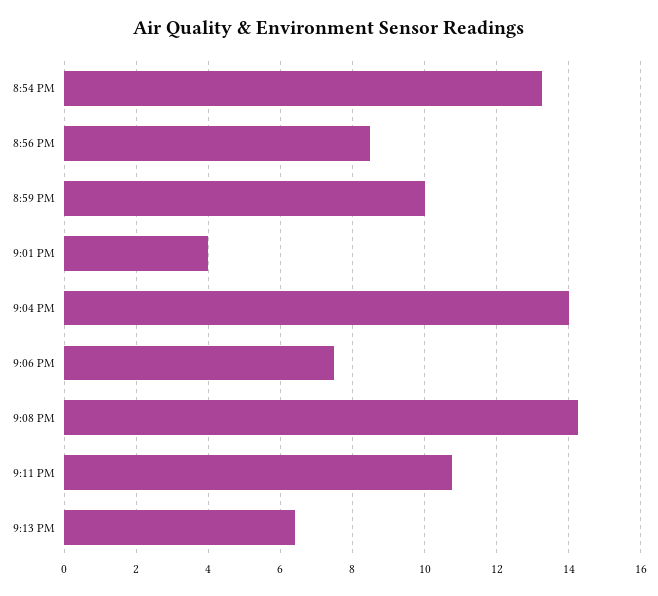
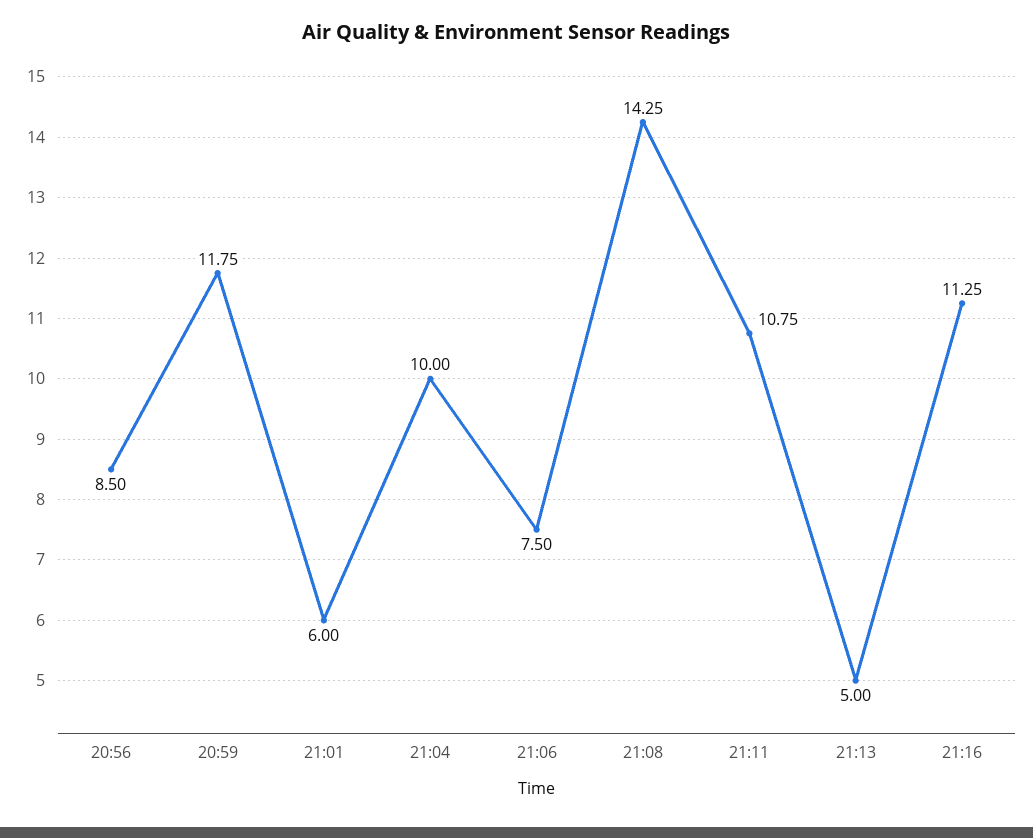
8:54 PM: 13.2 -> none
8:59 PM: 10 -> 11.75
9:01 PM: 4 -> 6
9:04 PM: 14 -> 10
9:13 PM: 6.4 -> 5
21:16: none -> 11.25

